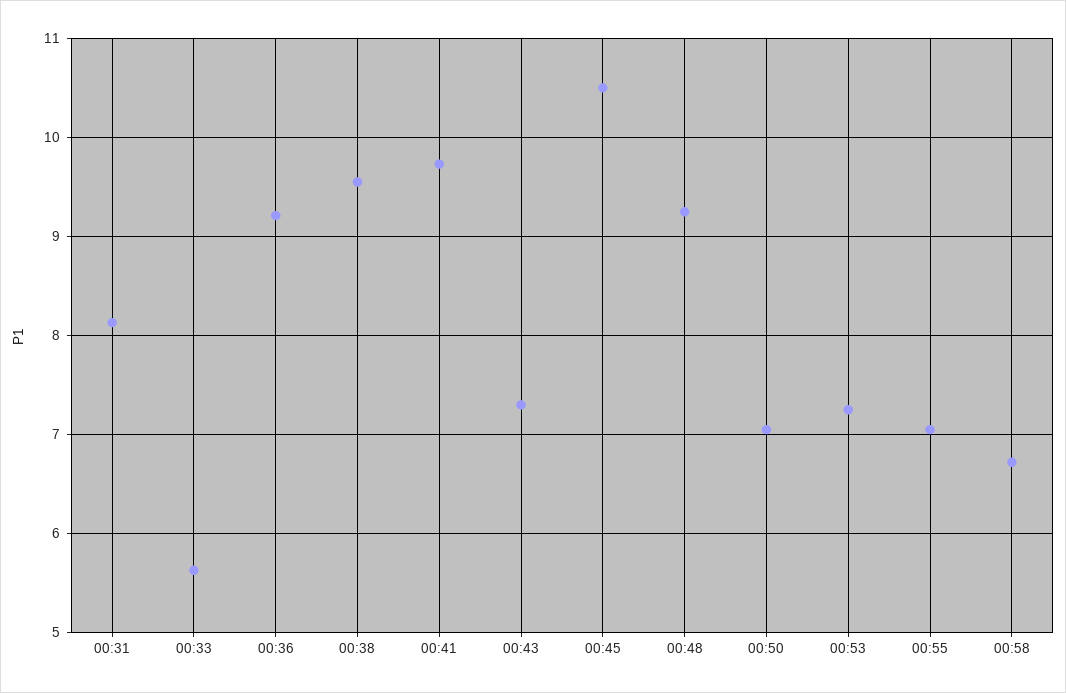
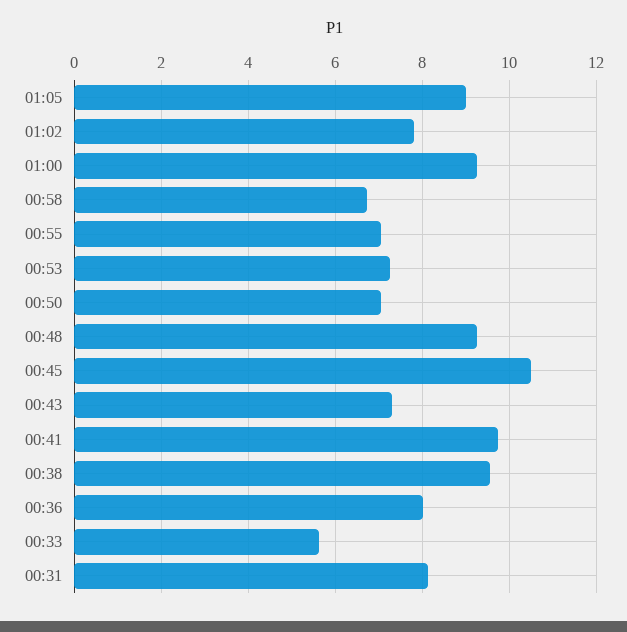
00:36: 9.2 -> 8
01:05: none -> 9
01:02: none -> 7.8
01:00: none -> 9.2

